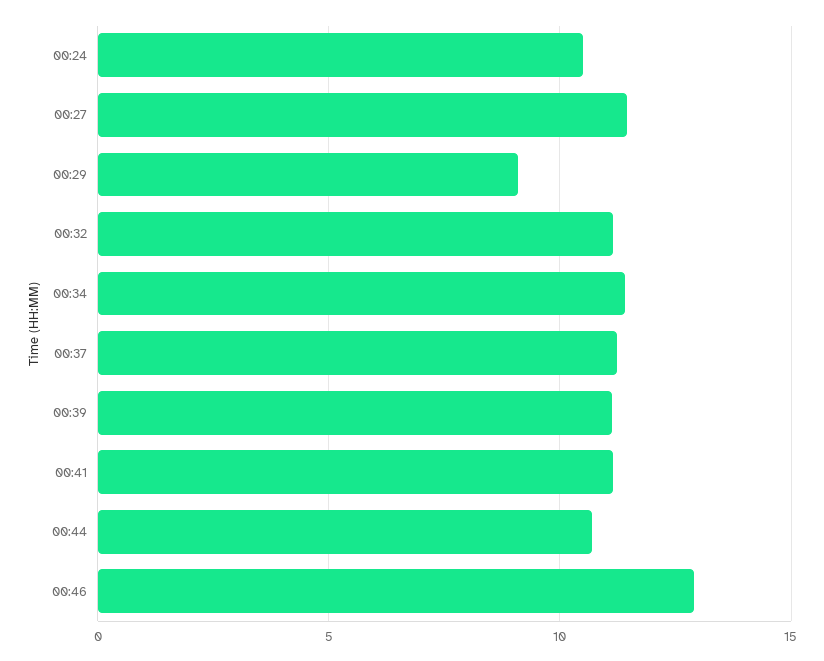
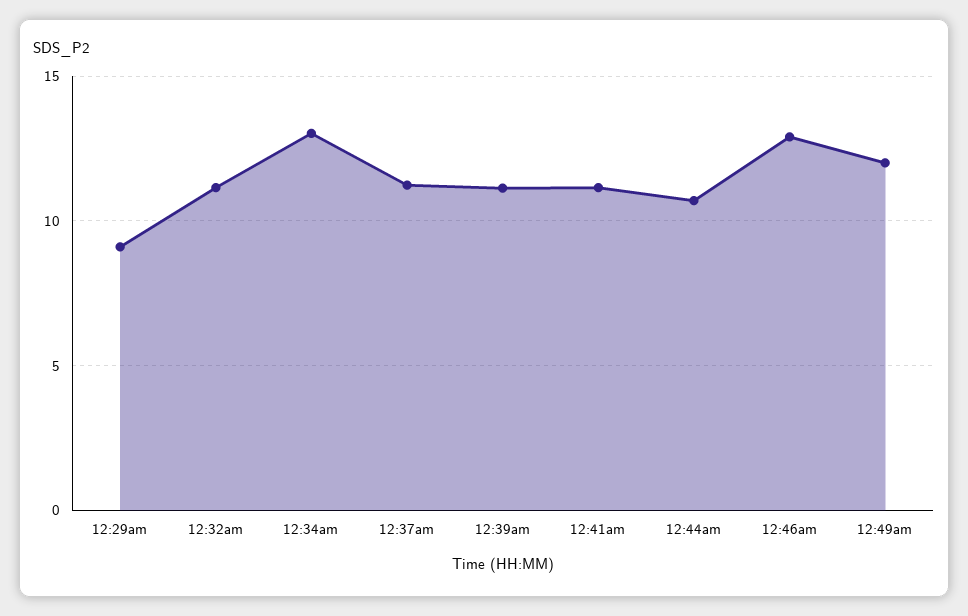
00:24: 10.5 -> none
00:27: 11.5 -> none
00:34: 11.5 -> 13
12:49am: none -> 12

